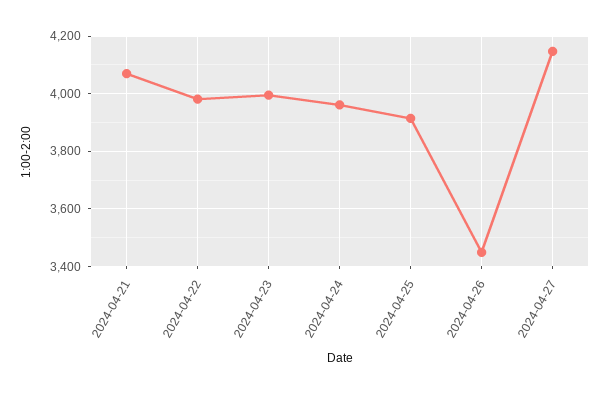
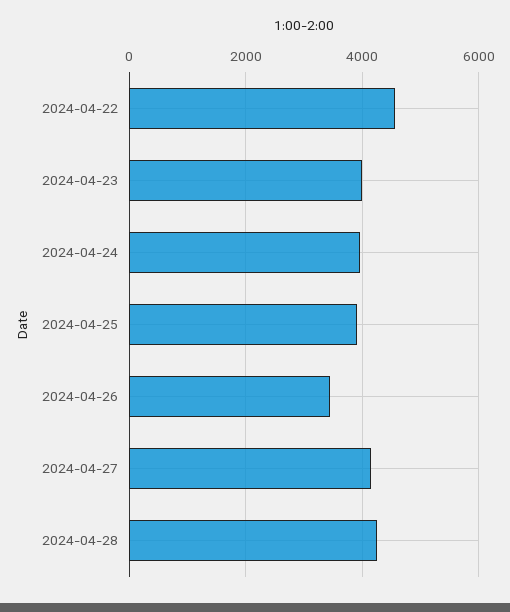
2024-04-21: 4075 -> none
2024-04-22: 3975 -> 4600
2024-04-28: none -> 4200

